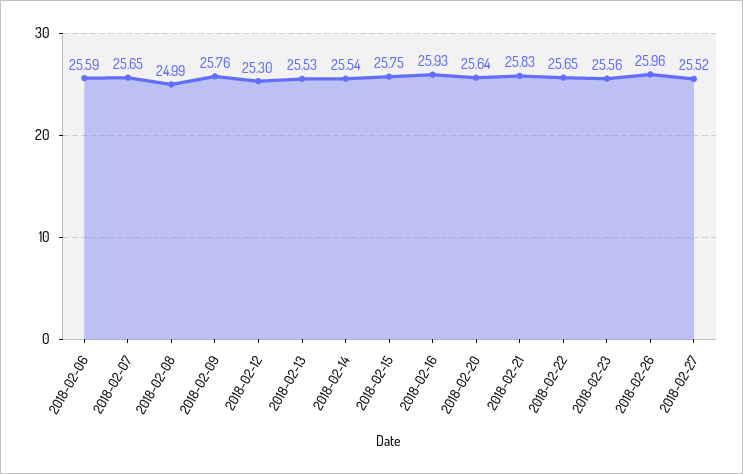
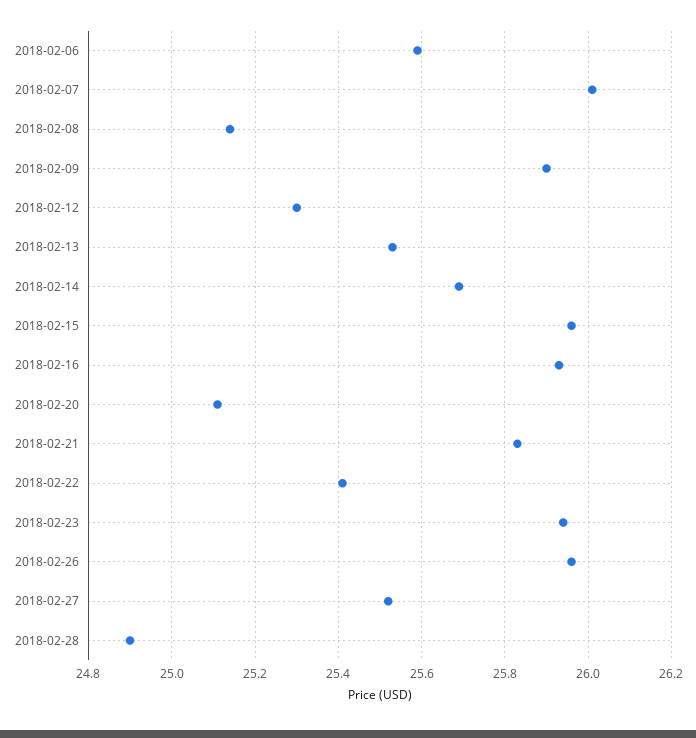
2018-02-07: 25.65 -> 26
2018-02-08: 24.99 -> 25.15
2018-02-09: 25.76 -> 25.9
2018-02-14: 25.54 -> 25.7
2018-02-15: 25.75 -> 25.95
2018-02-20: 25.64 -> 25.1
2018-02-22: 25.65 -> 25.4
2018-02-23: 25.56 -> 25.95
2018-02-28: none -> 24.9

